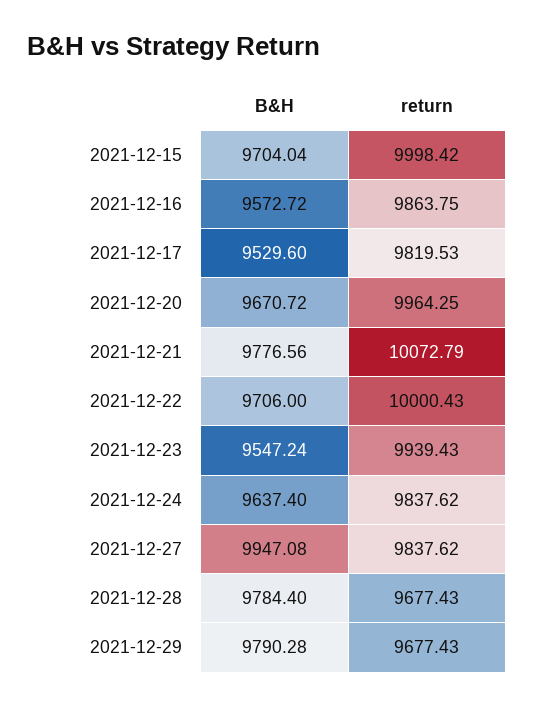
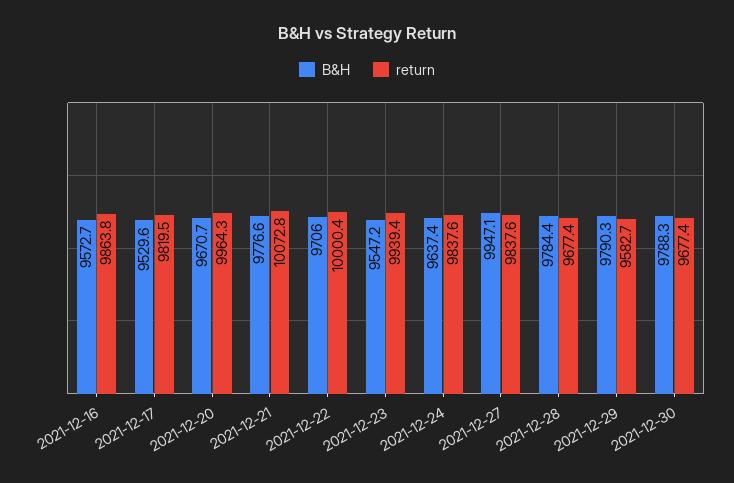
B&H, 2021-12-15: 9704.04 -> none
return, 2021-12-15: 9998.42 -> none
return, 2021-12-29: 9677.43 -> 9582.7
B&H, 2021-12-30: none -> 9788.3
return, 2021-12-30: none -> 9677.4

